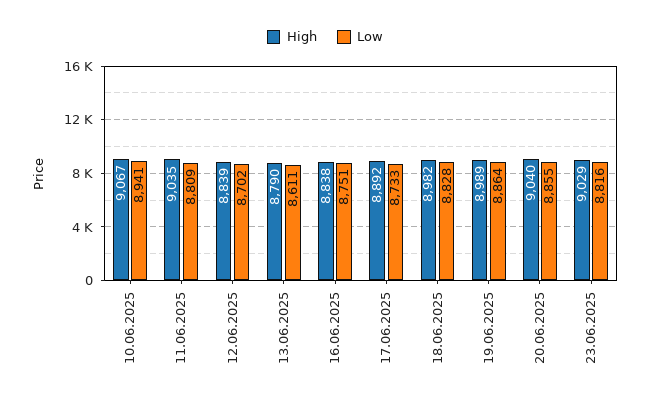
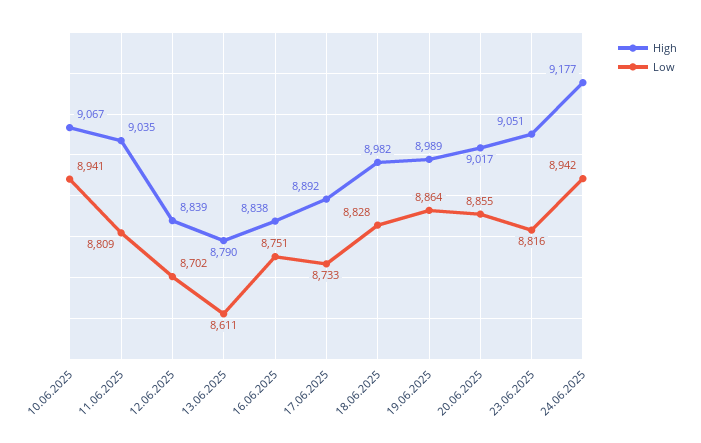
High, 20.06.2025: 9040 -> 9017
High, 23.06.2025: 9029 -> 9051
High, 24.06.2025: none -> 9177
Low, 24.06.2025: none -> 8942

